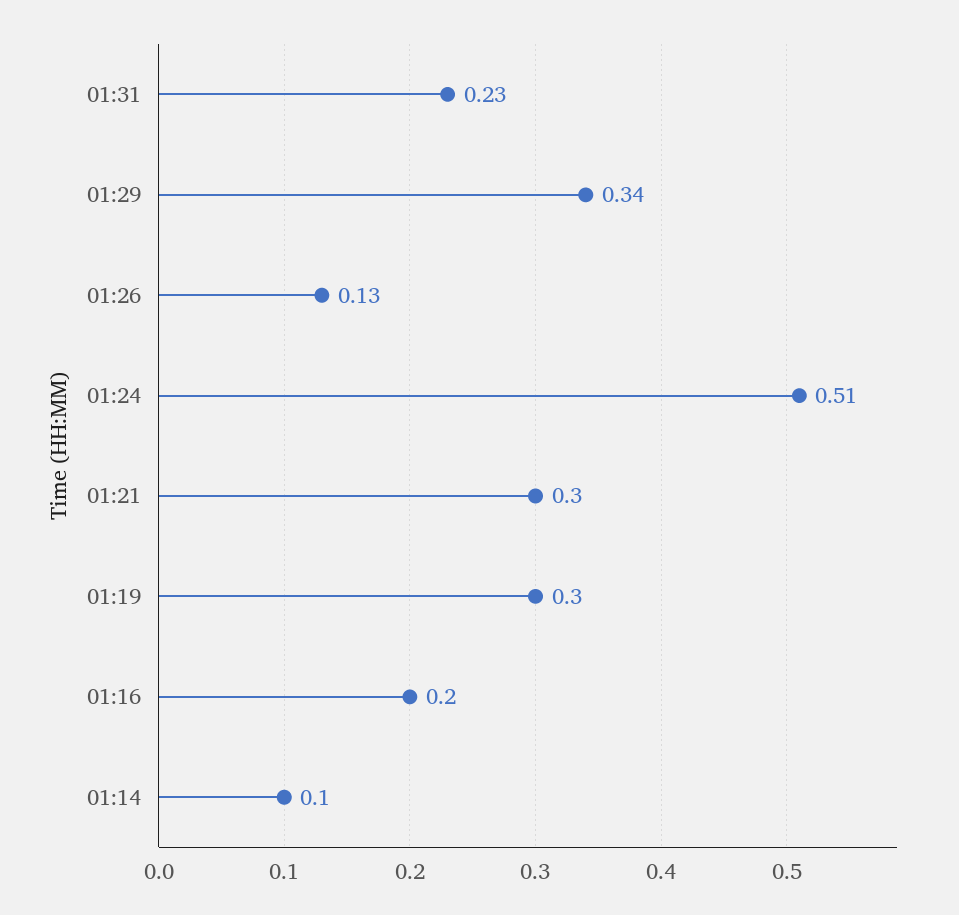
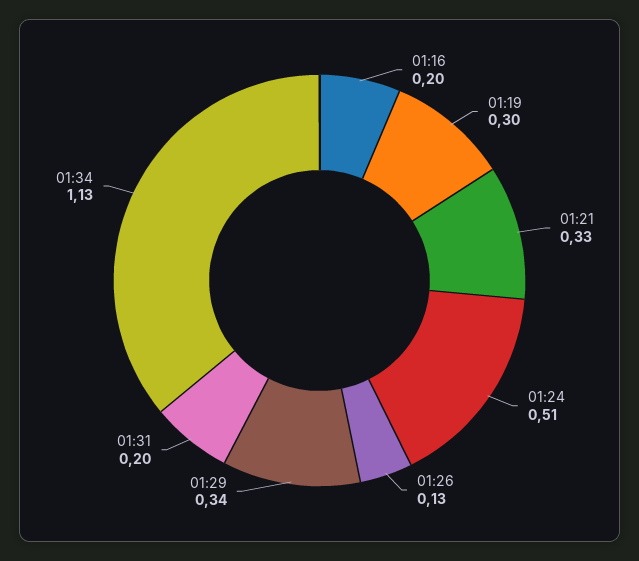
01:31: 0.23 -> 0.2
01:21: 0.3 -> 0.33
01:14: 0.1 -> none
01:34: none -> 1.13

